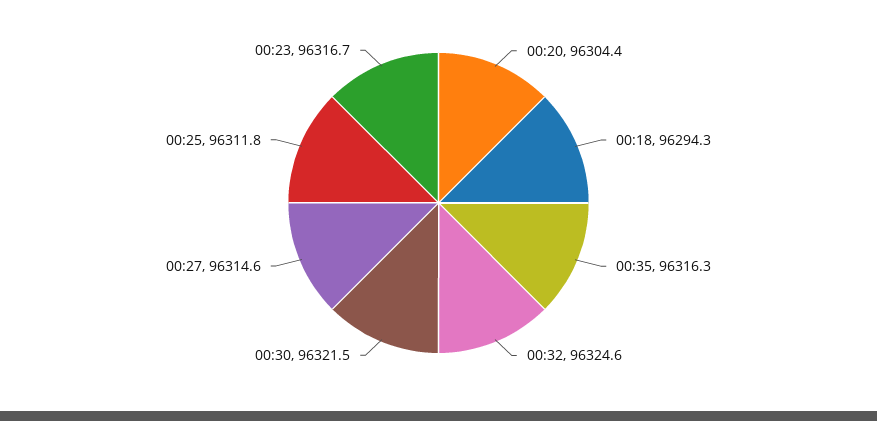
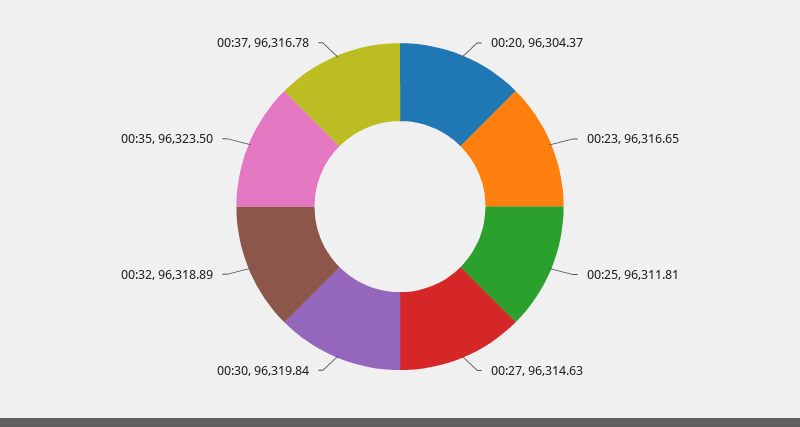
00:18: 96294.3 -> none
00:35: 96316.3 -> 96323.5
00:32: 96324.6 -> 96318.89
00:30: 96321.5 -> 96319.84
00:37: none -> 96316.78

